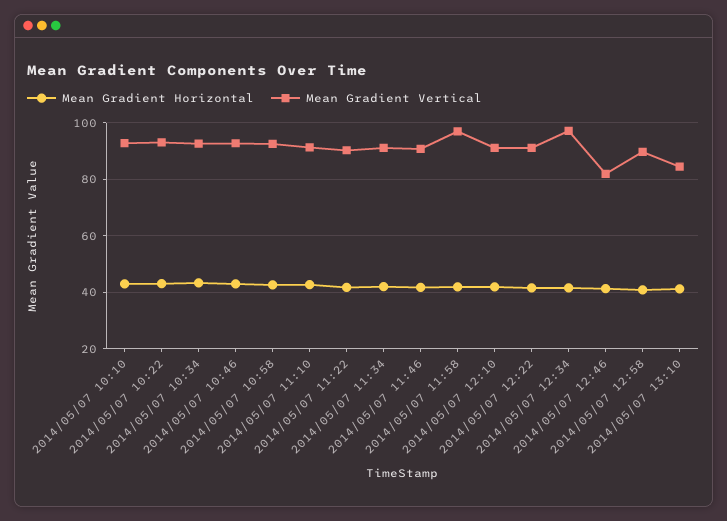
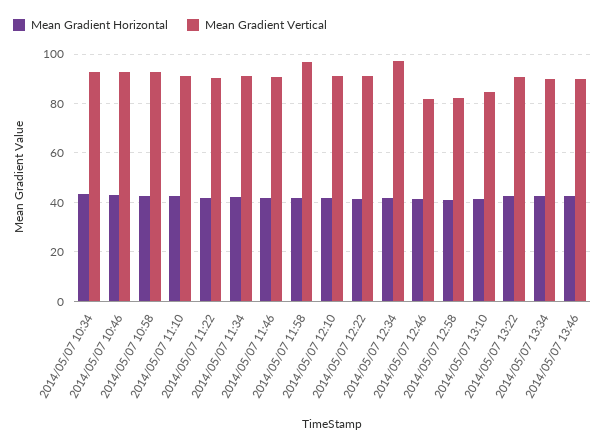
Mean Gradient Horizontal, 2014/05/07 10:10: 42.5 -> none
Mean Gradient Vertical, 2014/05/07 10:10: 92.5 -> none
Mean Gradient Horizontal, 2014/05/07 10:22: 42.5 -> none
Mean Gradient Vertical, 2014/05/07 10:22: 92.5 -> none
Mean Gradient Vertical, 2014/05/07 12:58: 90 -> 82.5
Mean Gradient Horizontal, 2014/05/07 13:22: none -> 42.5
Mean Gradient Vertical, 2014/05/07 13:22: none -> 90
Mean Gradient Horizontal, 2014/05/07 13:34: none -> 42.5
Mean Gradient Vertical, 2014/05/07 13:34: none -> 90
Mean Gradient Horizontal, 2014/05/07 13:46: none -> 42.5
Mean Gradient Vertical, 2014/05/07 13:46: none -> 90

